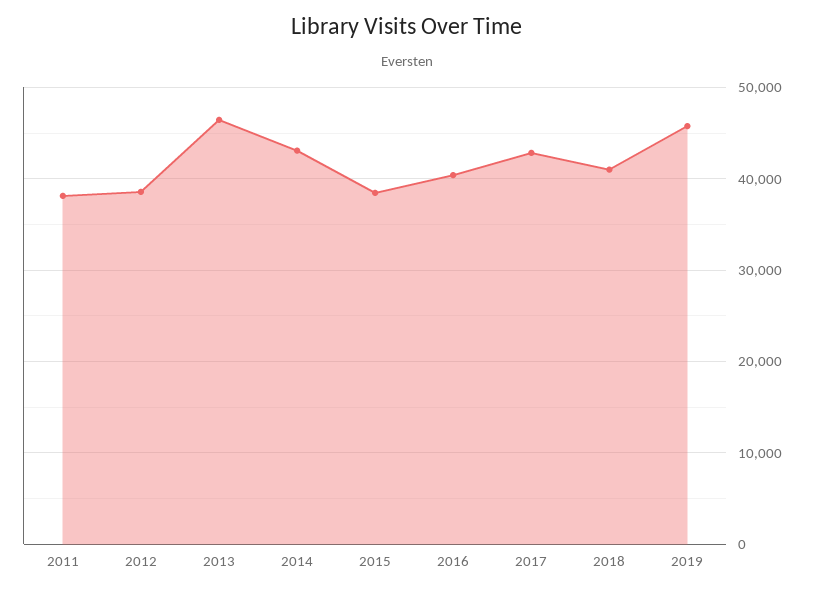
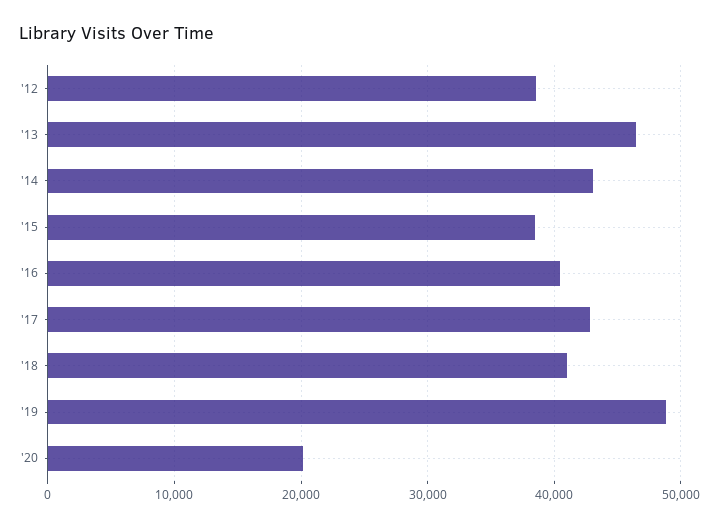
2011: 38000 -> none
2019: 46000 -> 49000
'20: none -> 20000

